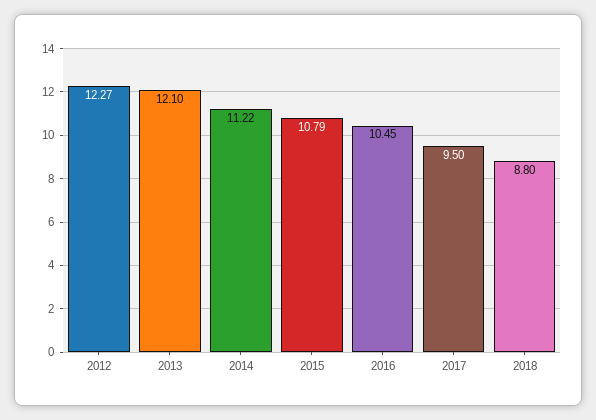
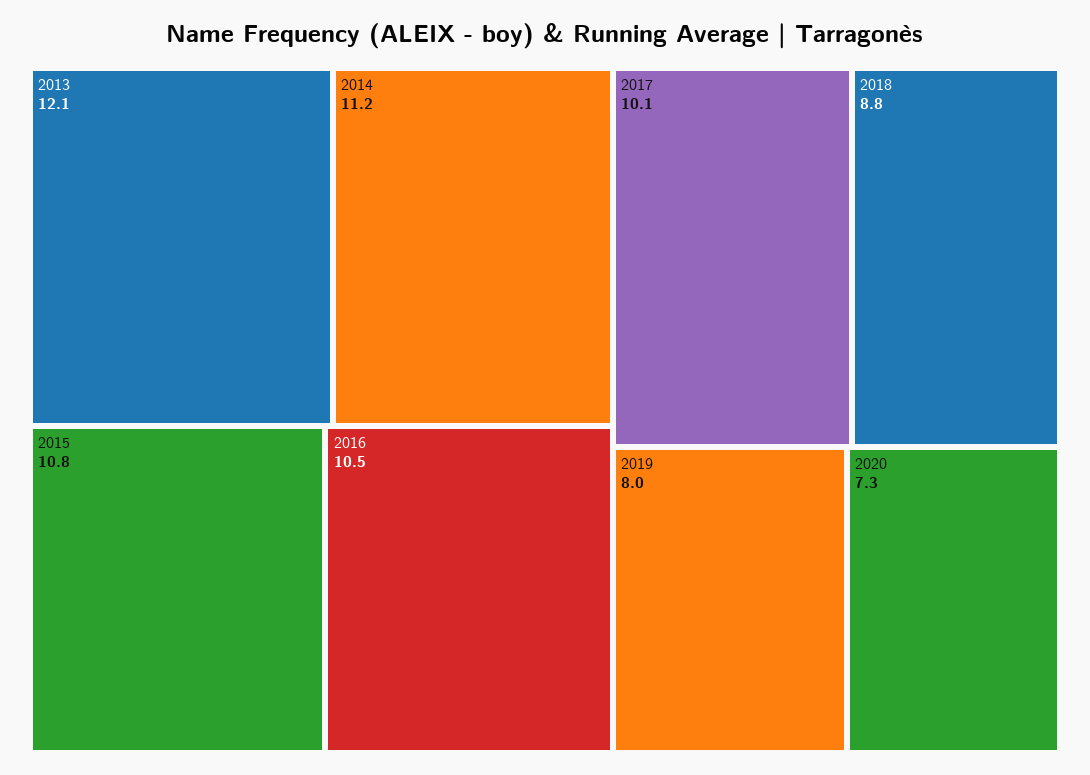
2012: 12.27 -> none
2017: 9.5 -> 10.1
2019: none -> 8
2020: none -> 7.3

